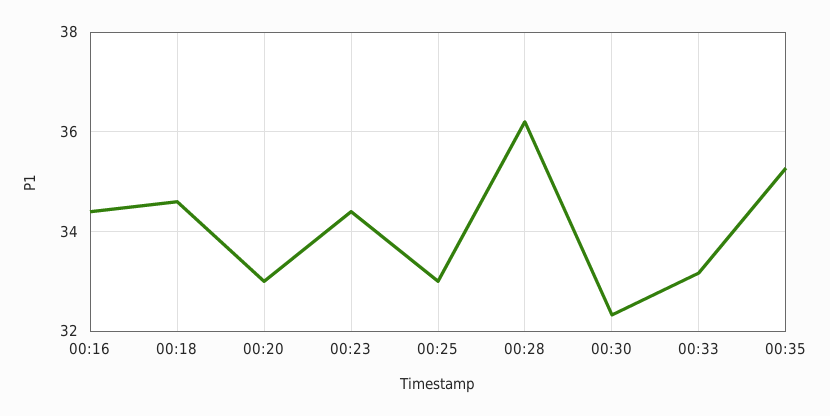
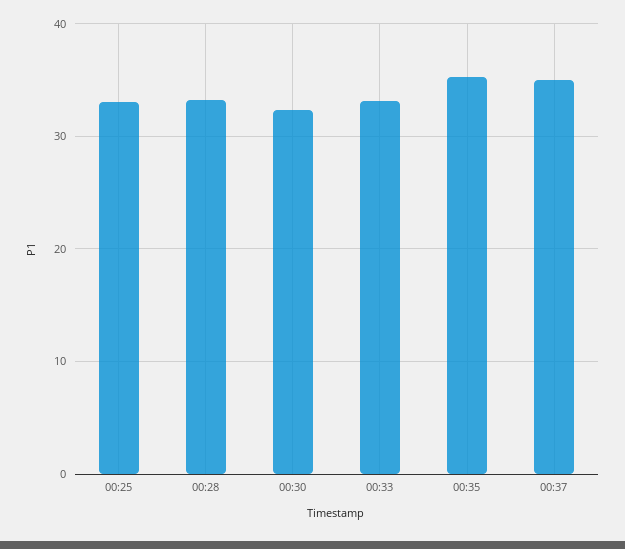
00:16: 34.4 -> none
00:18: 34.6 -> none
00:20: 33 -> none
00:23: 34.4 -> none
00:28: 36.2 -> 33
00:37: none -> 35

